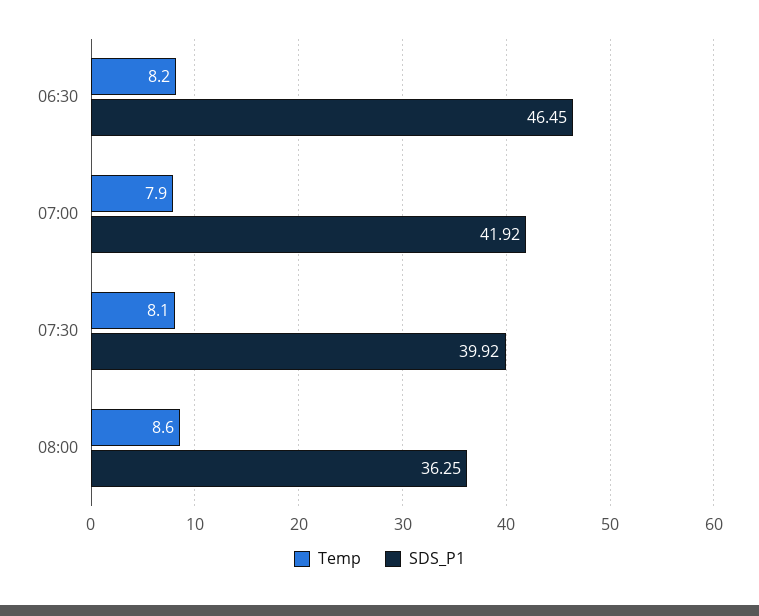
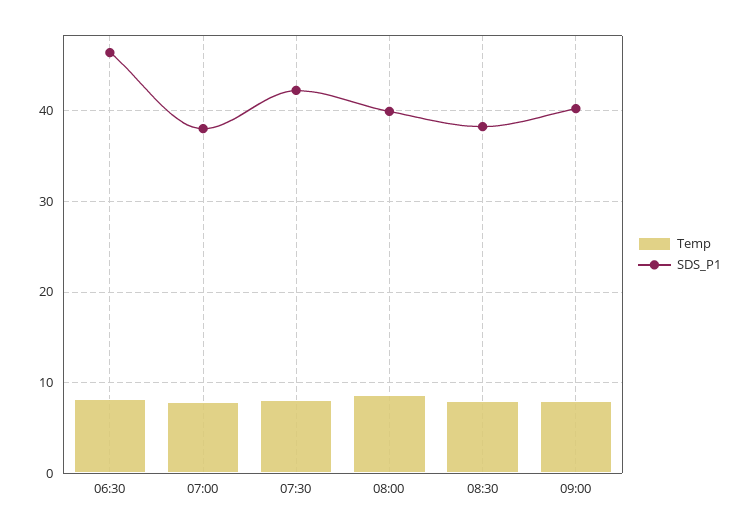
SDS_P1, 07:00: 41.92 -> 38
SDS_P1, 07:30: 39.92 -> 42
SDS_P1, 08:00: 36.25 -> 40
Temp, 08:30: none -> 8
SDS_P1, 08:30: none -> 38
Temp, 09:00: none -> 8
SDS_P1, 09:00: none -> 40

